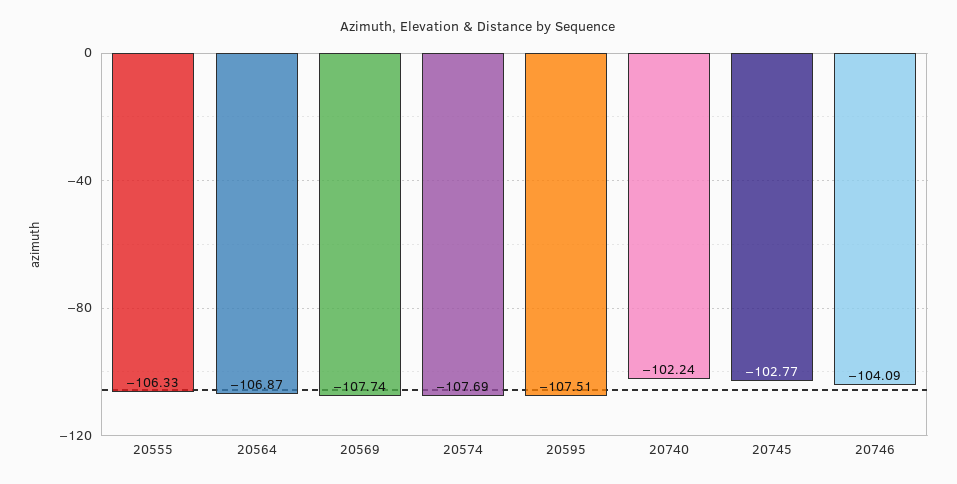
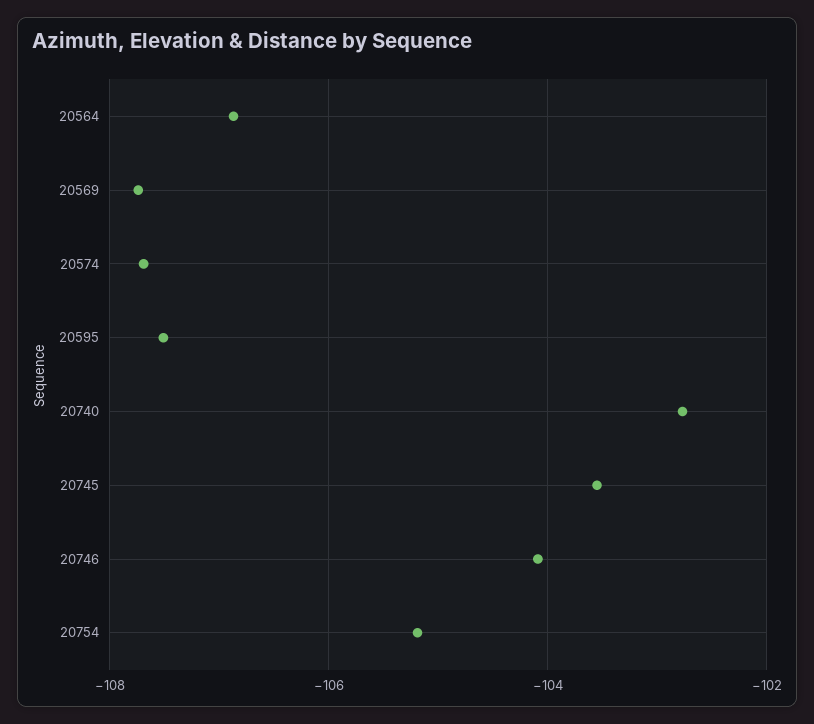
20555: -106.33 -> none
20740: -102.24 -> -102.8
20745: -102.77 -> -103.6
20754: none -> -105.2

